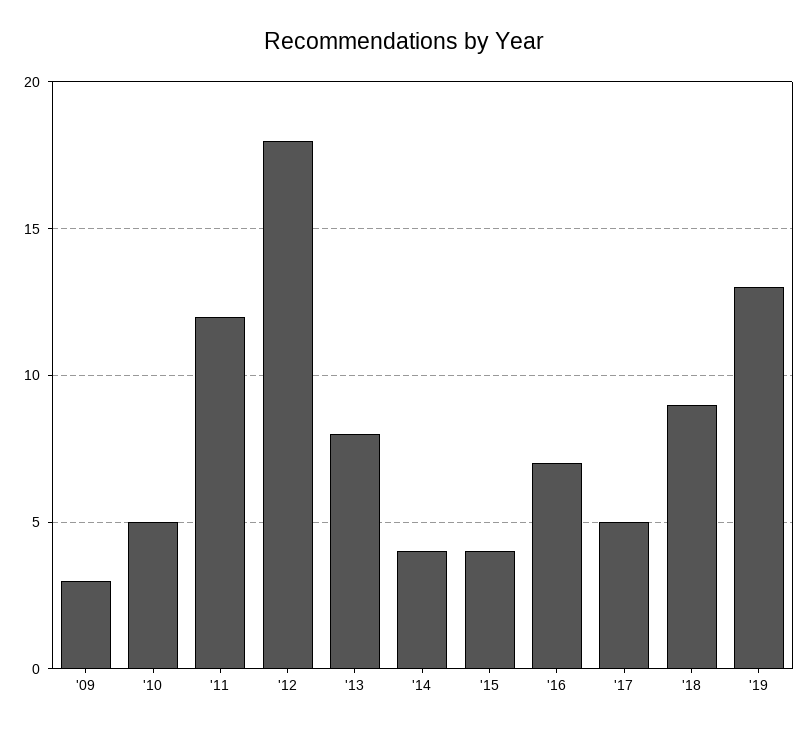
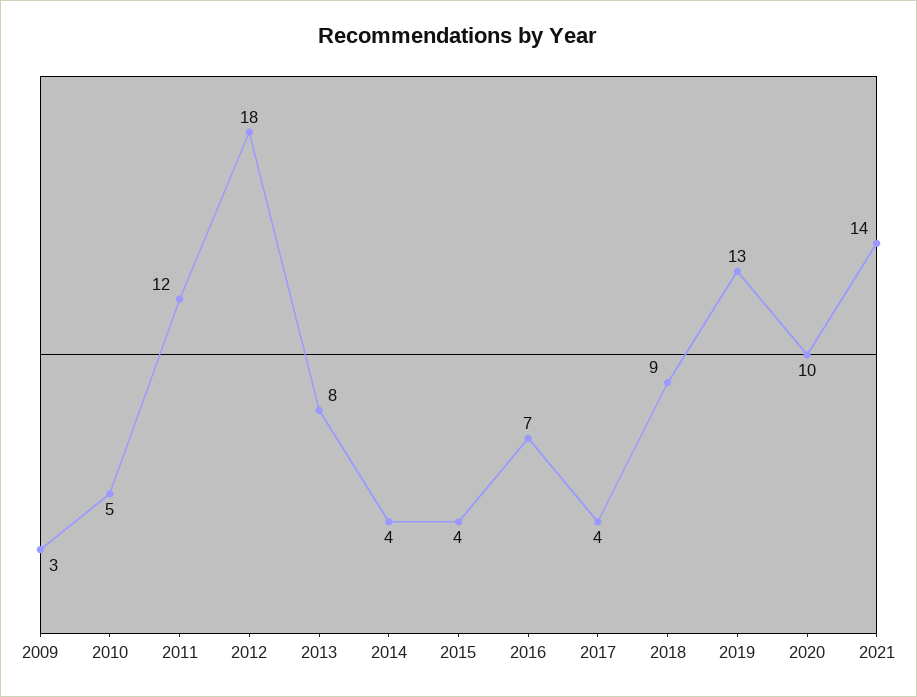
'17: 5 -> 4
2020: none -> 10
2021: none -> 14

